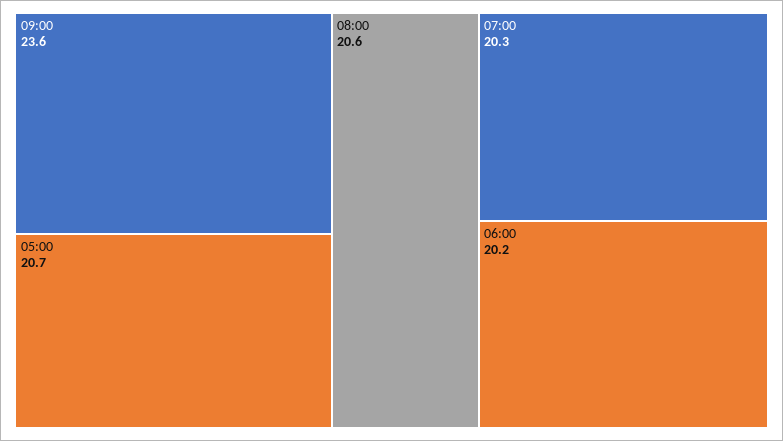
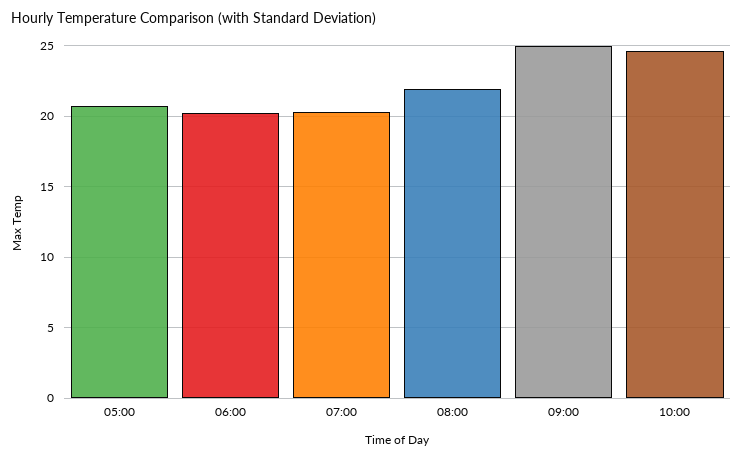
09:00: 23.6 -> 25
08:00: 20.6 -> 22
10:00: none -> 24.5

